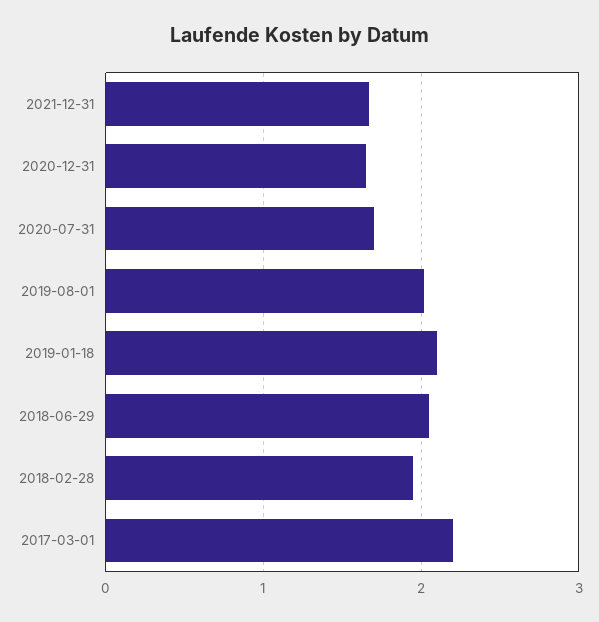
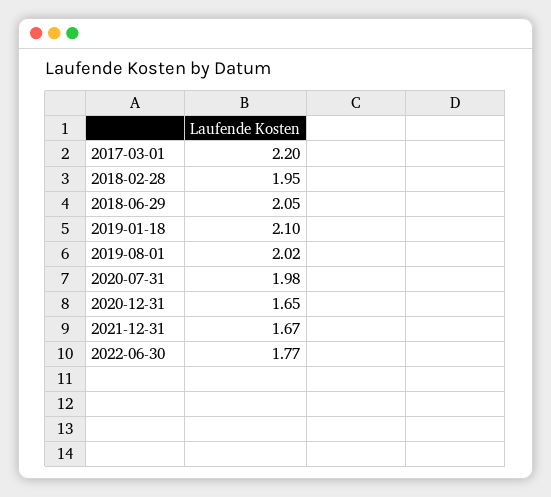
2020-07-31: 1.7 -> 1.98
2022-06-30: none -> 1.77

